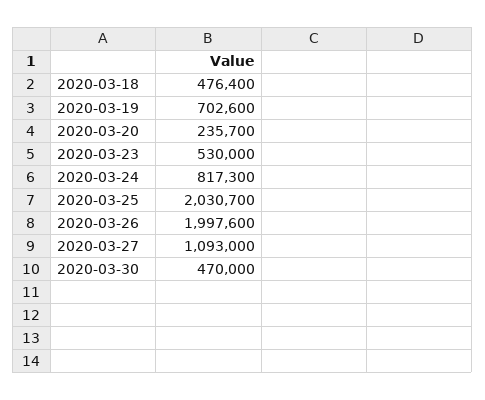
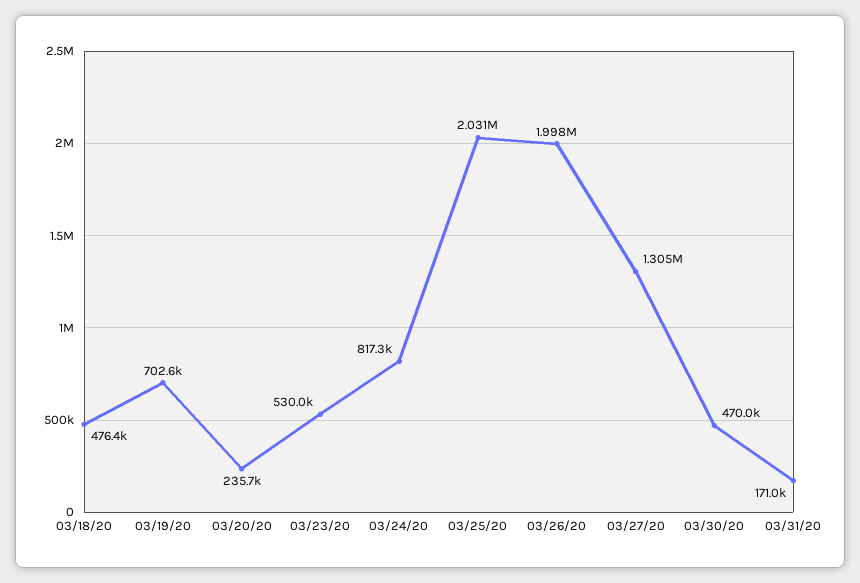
2020-03-27: 1093000 -> 1305000
03/31/20: none -> 171000

